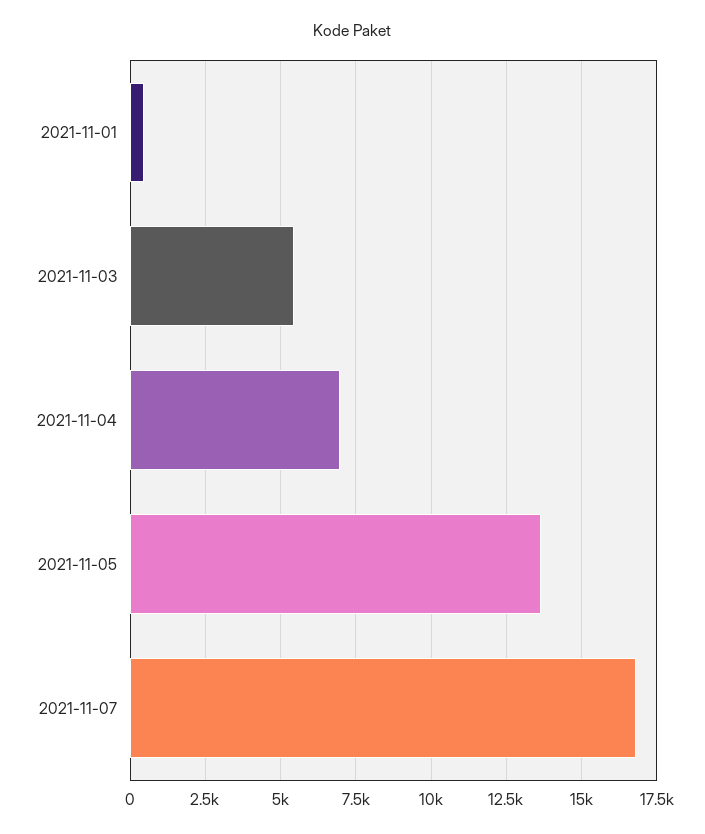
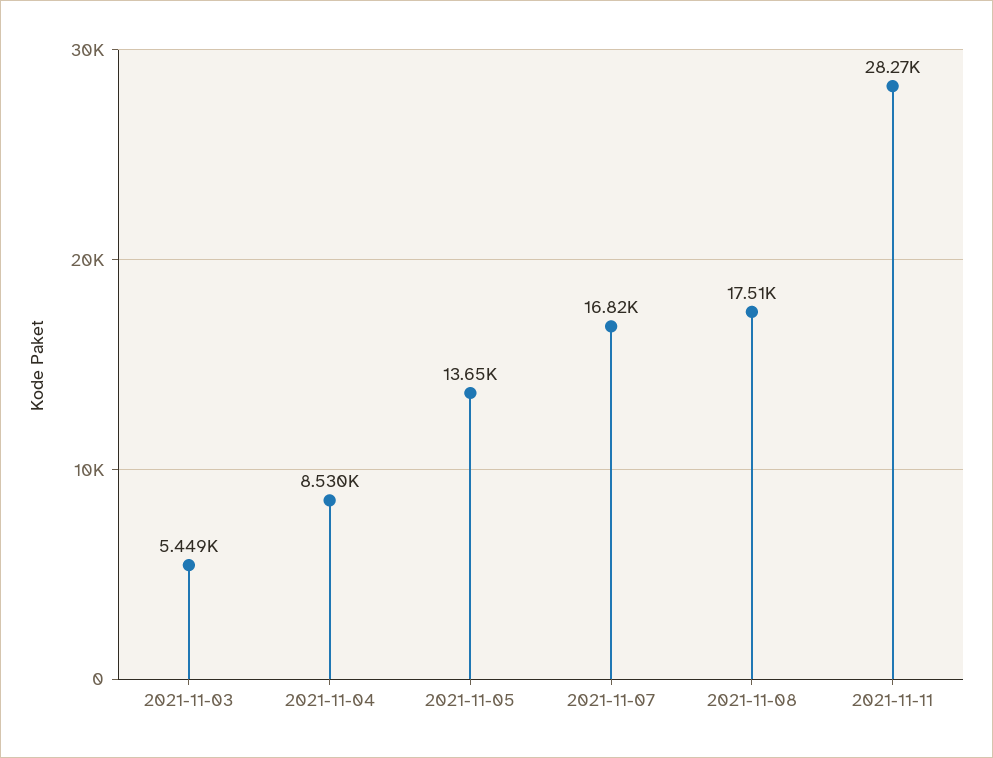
2021-11-01: 500 -> none
2021-11-04: 7000 -> 8530
2021-11-08: none -> 17510
2021-11-11: none -> 28270

